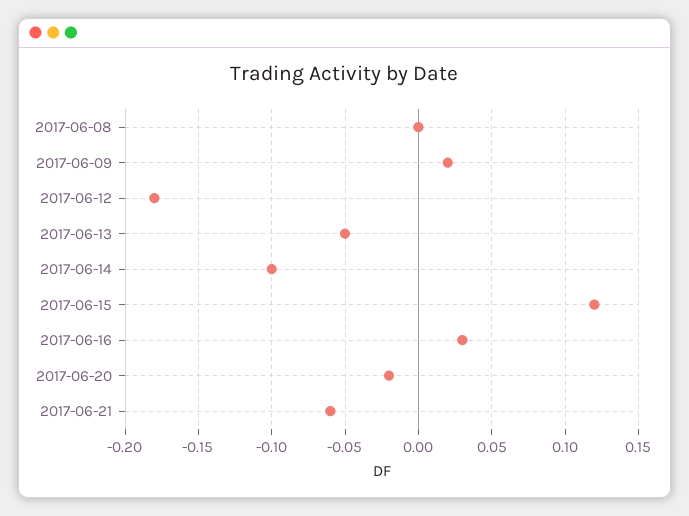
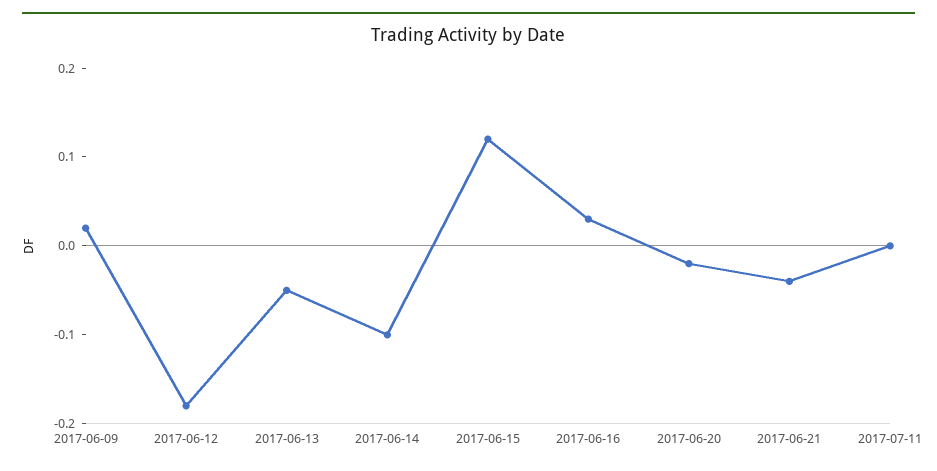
2017-06-08: 0 -> none
2017-06-21: -0.06 -> -0.04
2017-07-11: none -> 0

